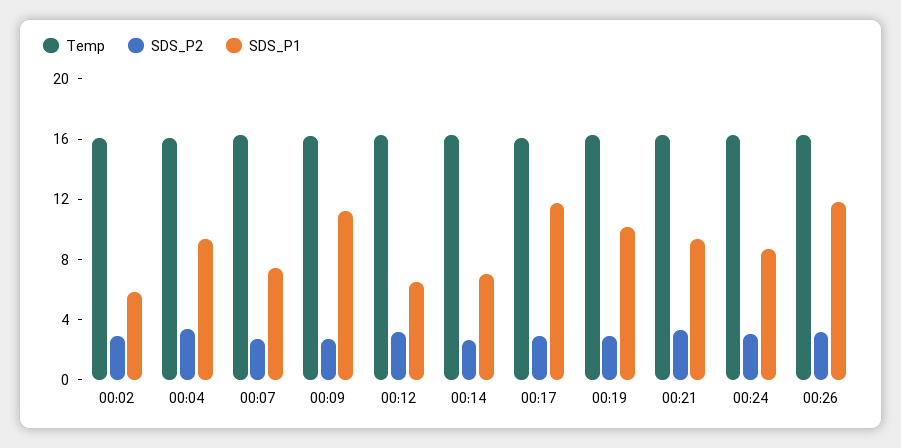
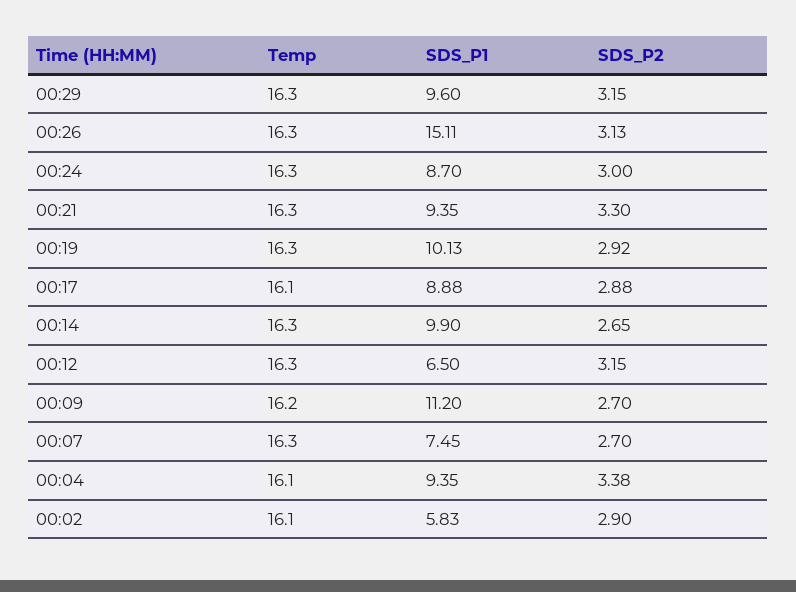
SDS_P1, 00:14: 7 -> 9.9
SDS_P1, 00:17: 12 -> 8.88
SDS_P1, 00:26: 12 -> 15.11
Temp, 00:29: none -> 16.3
SDS_P1, 00:29: none -> 9.6
SDS_P2, 00:29: none -> 3.15

